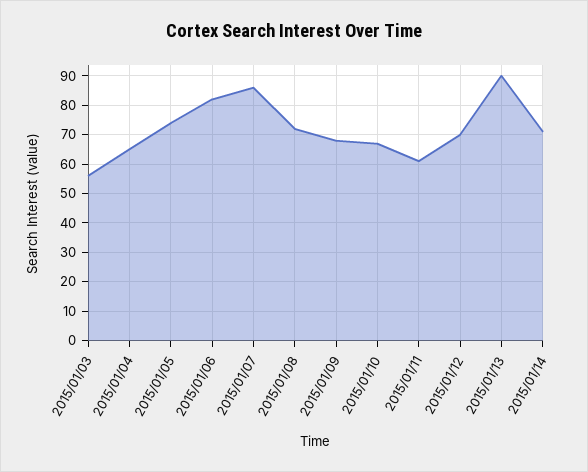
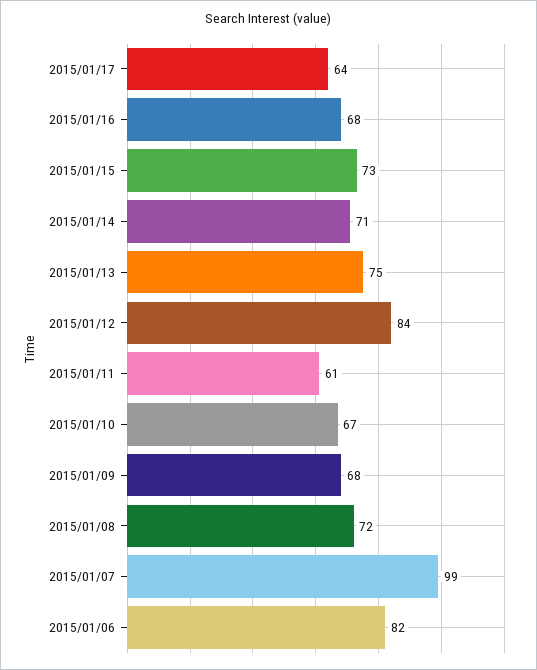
2015/01/03: 55 -> none
2015/01/04: 65 -> none
2015/01/05: 75 -> none
2015/01/07: 85 -> 99
2015/01/12: 70 -> 84
2015/01/13: 90 -> 75
2015/01/17: none -> 64
2015/01/16: none -> 68
2015/01/15: none -> 73

